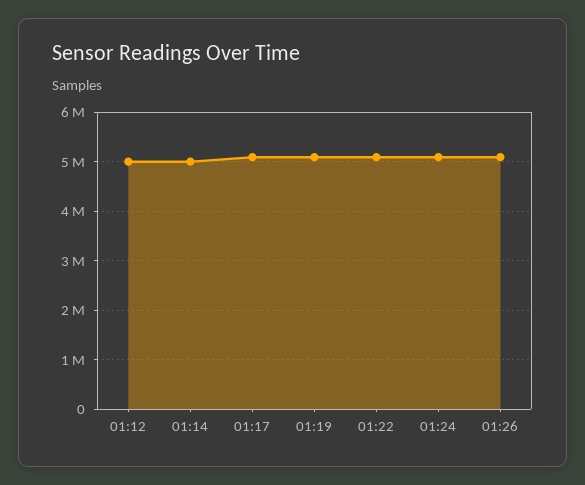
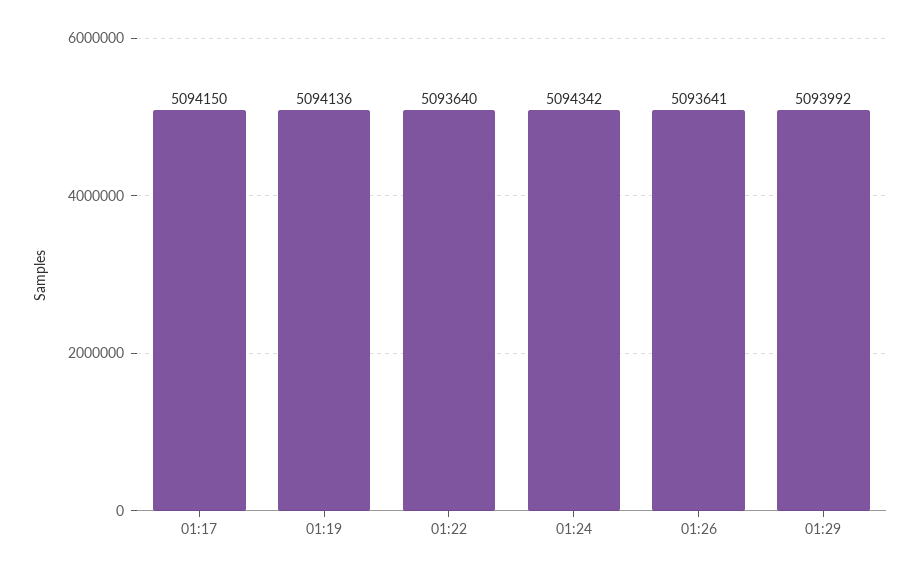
01:12: 5000000 -> none
01:14: 5000000 -> none
01:29: none -> 5093992

